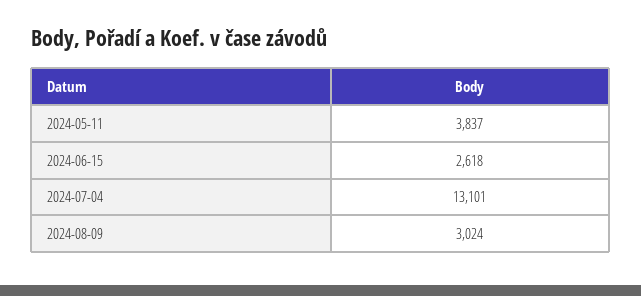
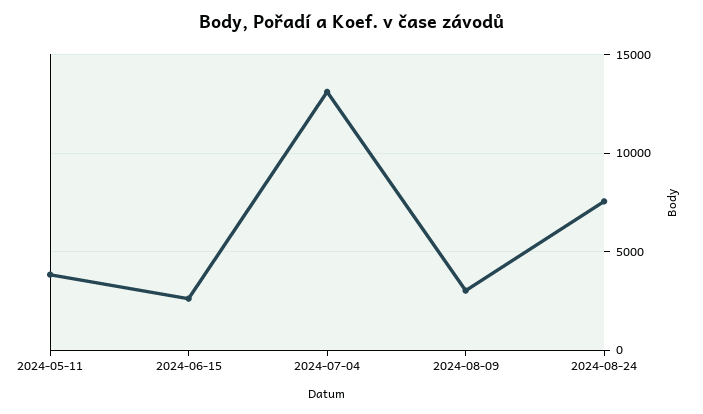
2024-08-24: none -> 7500

